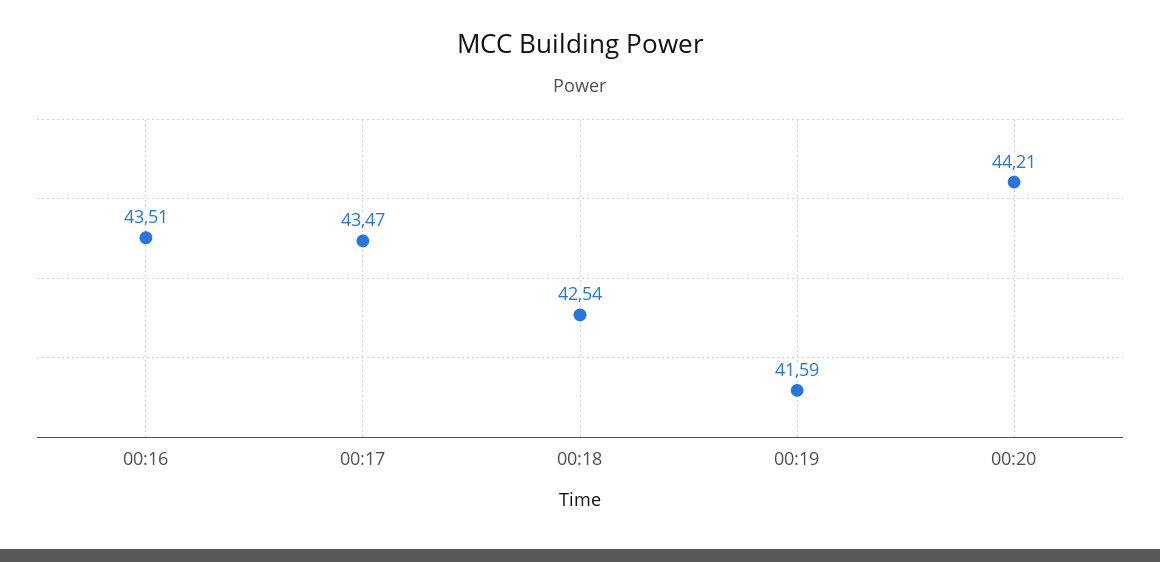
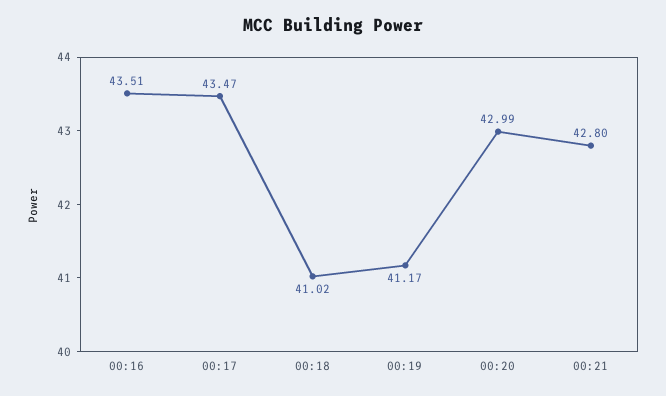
00:18: 42.54 -> 41.02
00:19: 41.59 -> 41.17
00:20: 44.21 -> 42.99
00:21: none -> 42.8

